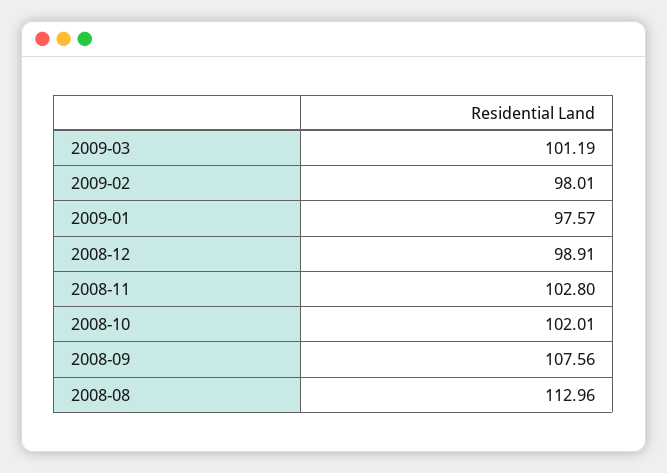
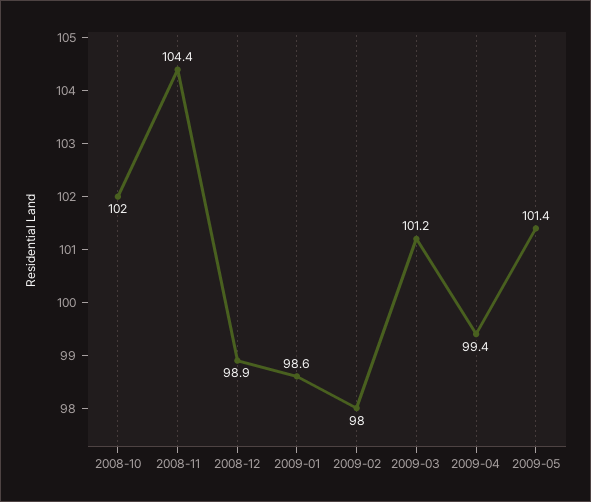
2009-01: 97.57 -> 98.6
2008-11: 102.8 -> 104.4
2008-09: 107.56 -> none
2008-08: 112.96 -> none
2009-04: none -> 99.4
2009-05: none -> 101.4

